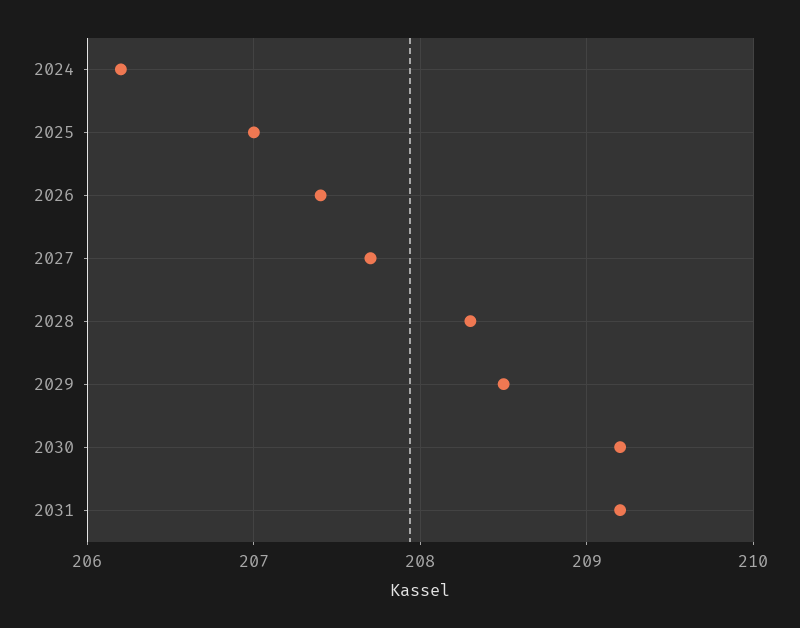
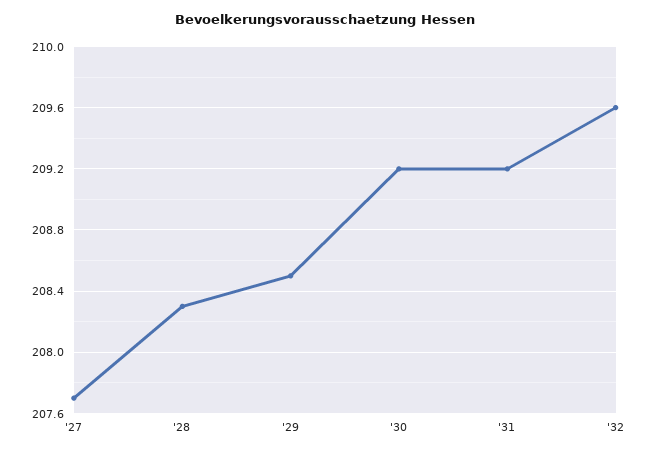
2024: 206.2 -> none
2025: 207 -> none
2026: 207.4 -> none
'32: none -> 209.6

